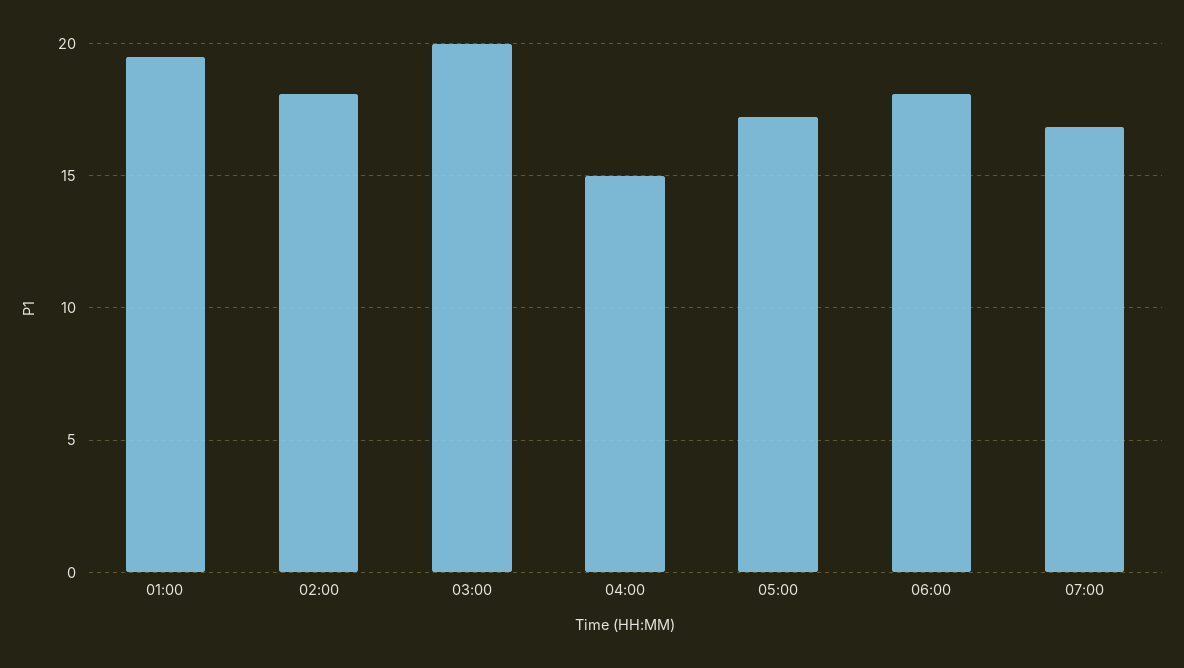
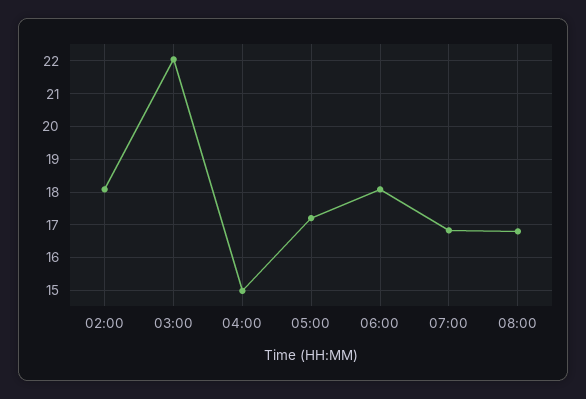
01:00: 19.5 -> none
03:00: 20 -> 22
08:00: none -> 16.8

